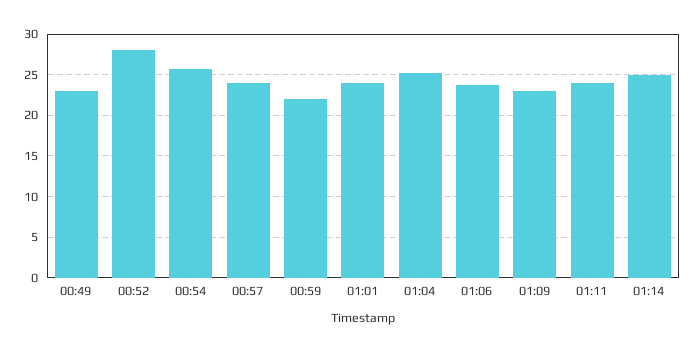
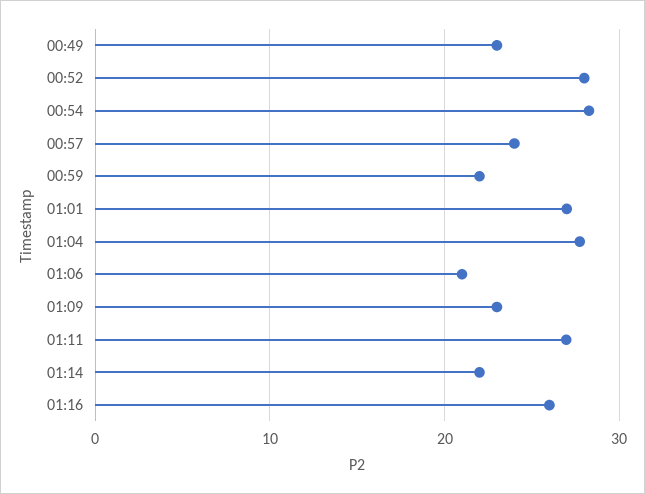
00:54: 26 -> 28
01:01: 24 -> 27
01:04: 25 -> 28
01:06: 24 -> 21
01:11: 24 -> 27
01:14: 25 -> 22
01:16: none -> 26

